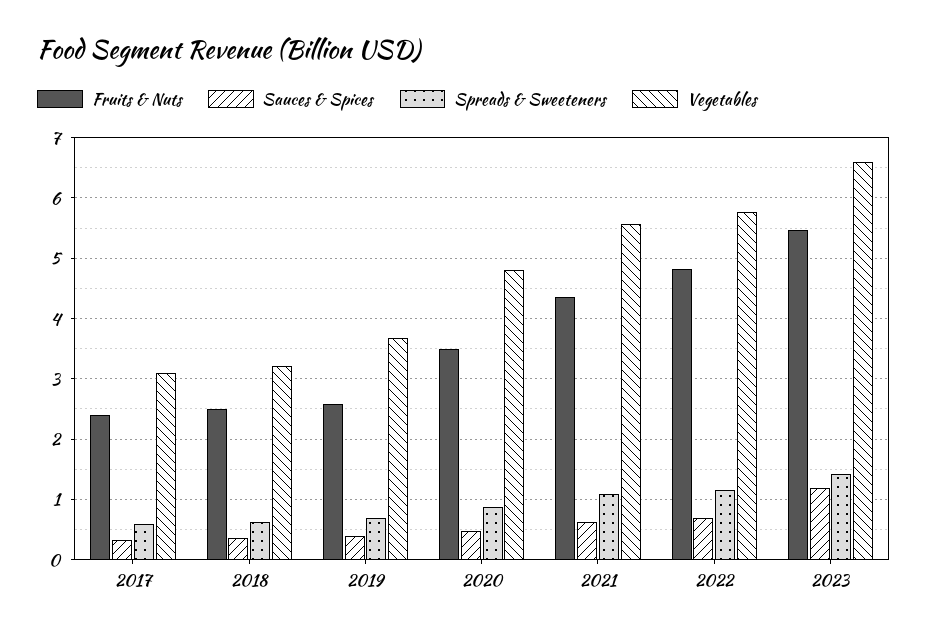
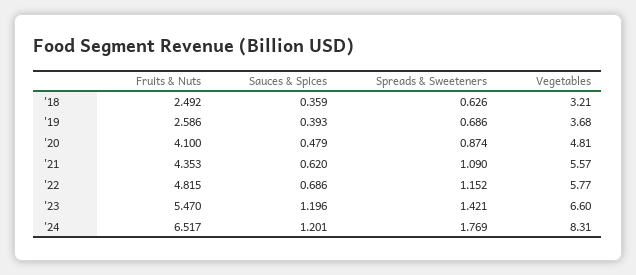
Fruits & Nuts, 2017: 2.4 -> none
Sauces & Spices, 2017: 0.3 -> none
Spreads & Sweeteners, 2017: 0.6 -> none
Vegetables, 2017: 3.1 -> none
Fruits & Nuts, 2020: 3.5 -> 4.1
Fruits & Nuts, '24: none -> 6.517
Sauces & Spices, '24: none -> 1.201
Spreads & Sweeteners, '24: none -> 1.769
Vegetables, '24: none -> 8.31

